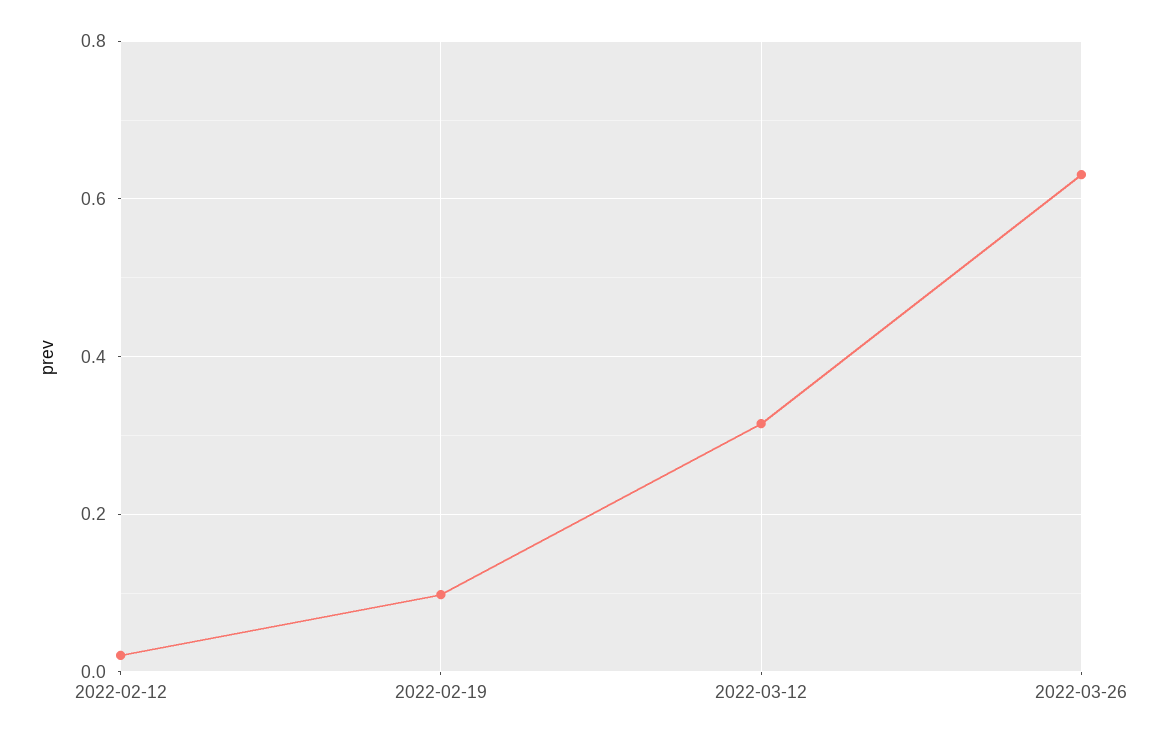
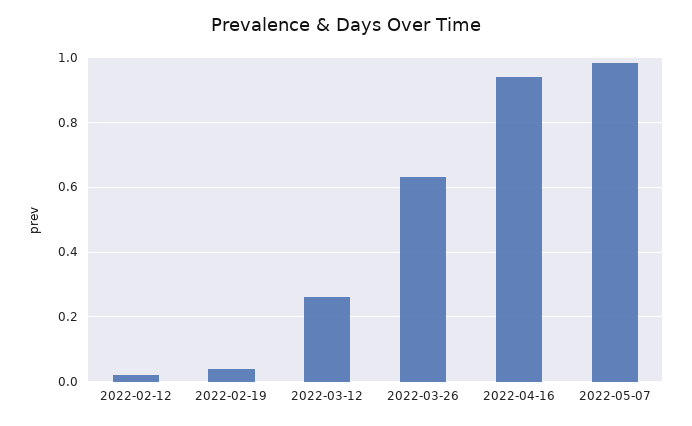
2022-02-19: 0.1 -> 0.04
2022-03-12: 0.32 -> 0.26
2022-04-16: none -> 0.94
2022-05-07: none -> 0.98

